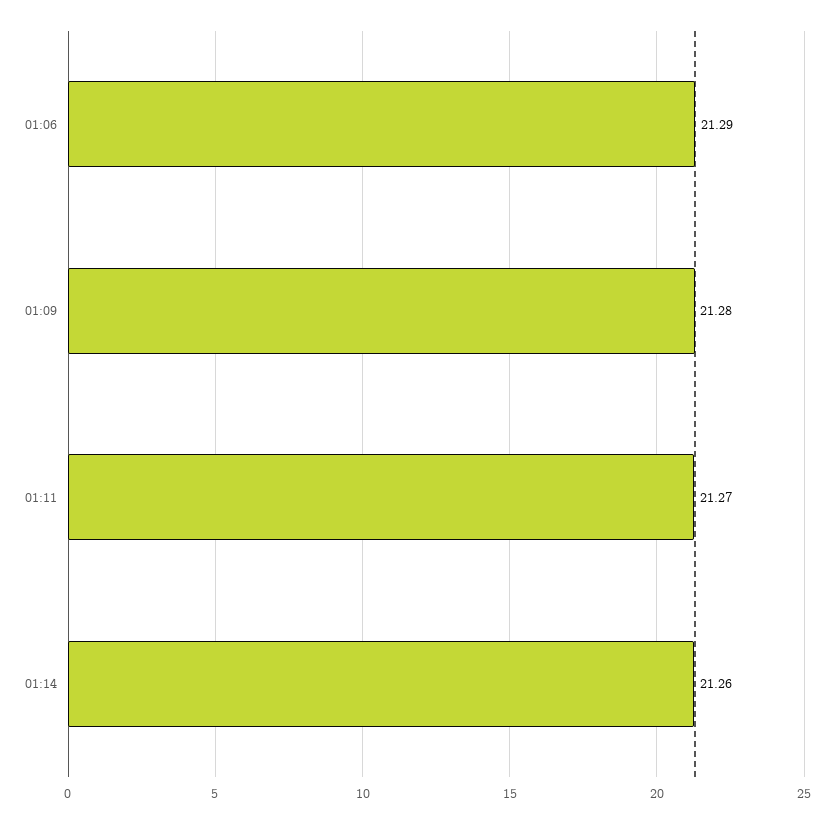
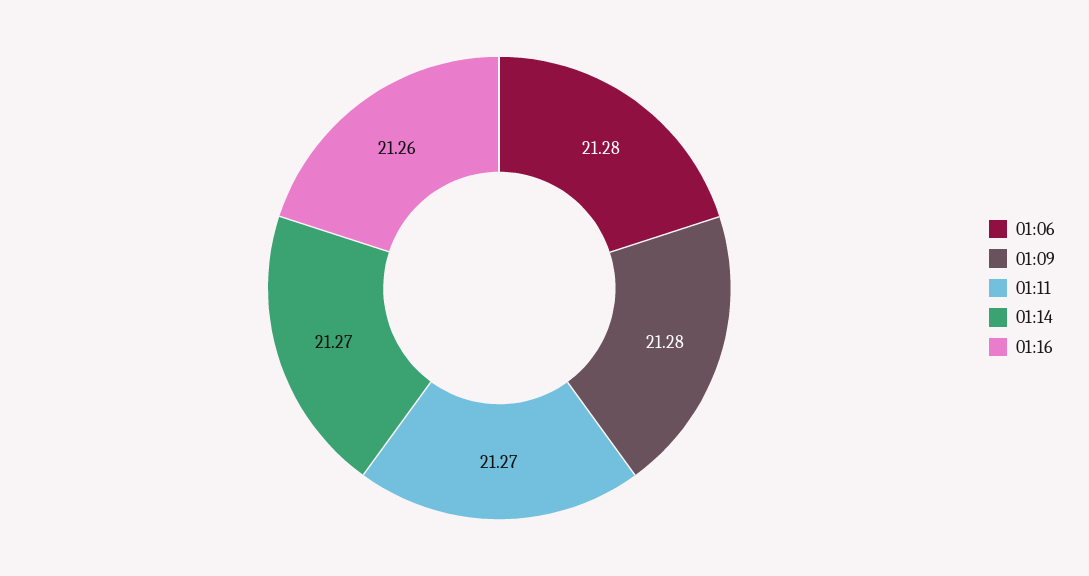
01:06: 21.29 -> 21.28
01:14: 21.26 -> 21.27
01:16: none -> 21.26

